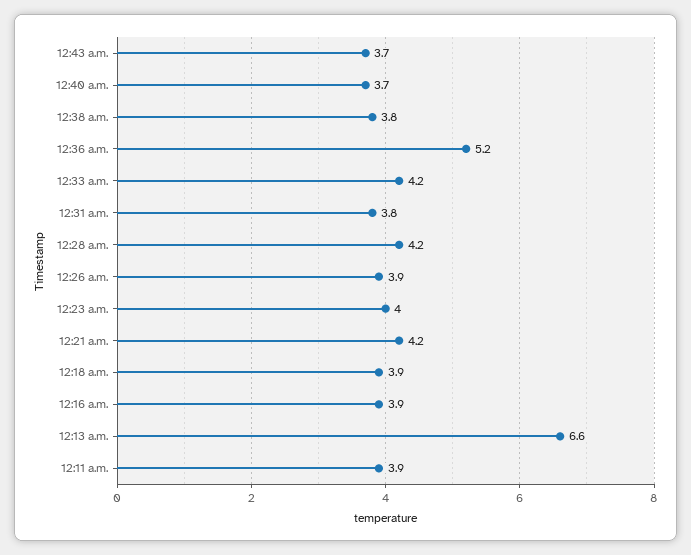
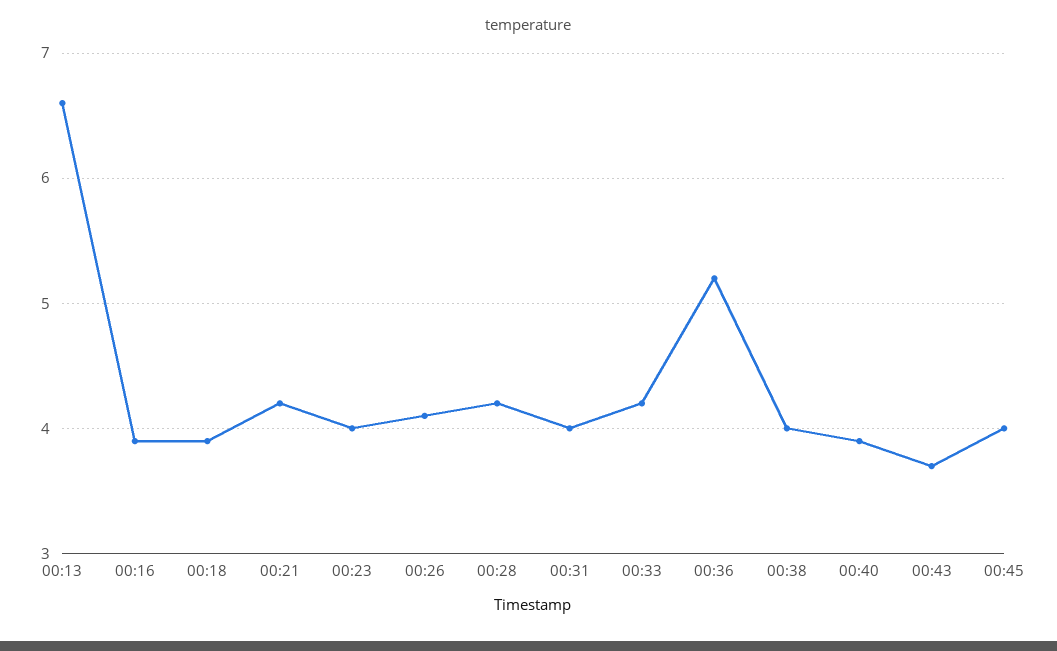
12:40 a.m.: 3.7 -> 3.9
12:38 a.m.: 3.8 -> 4
12:31 a.m.: 3.8 -> 4
12:26 a.m.: 3.9 -> 4.1
12:11 a.m.: 3.9 -> none
00:45: none -> 4

